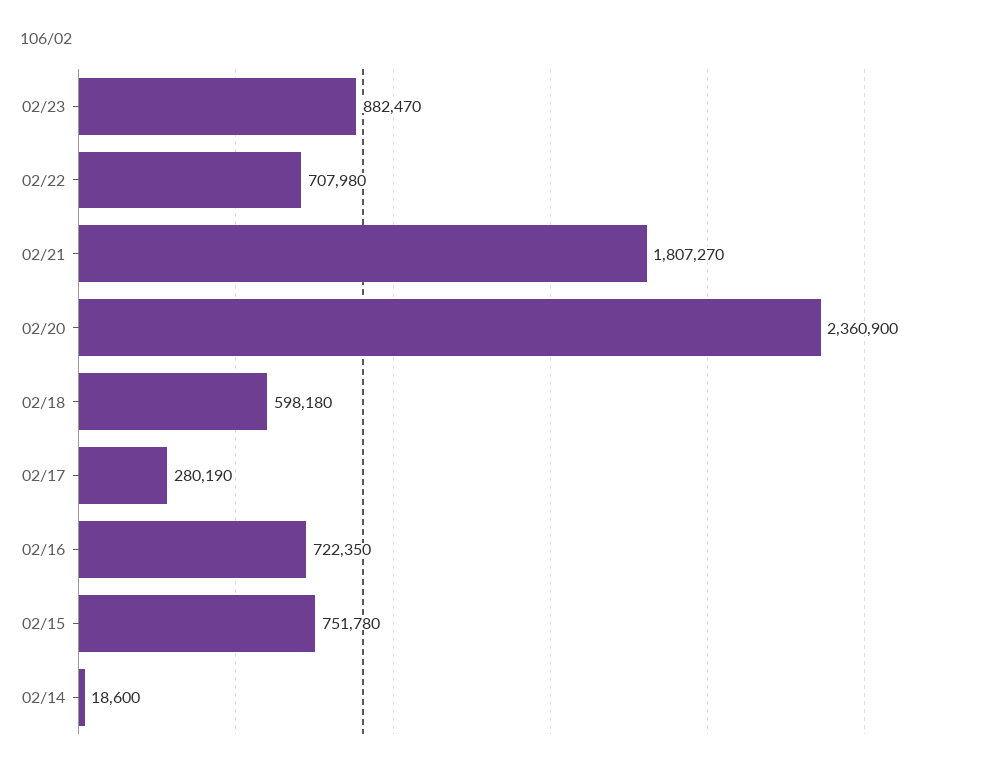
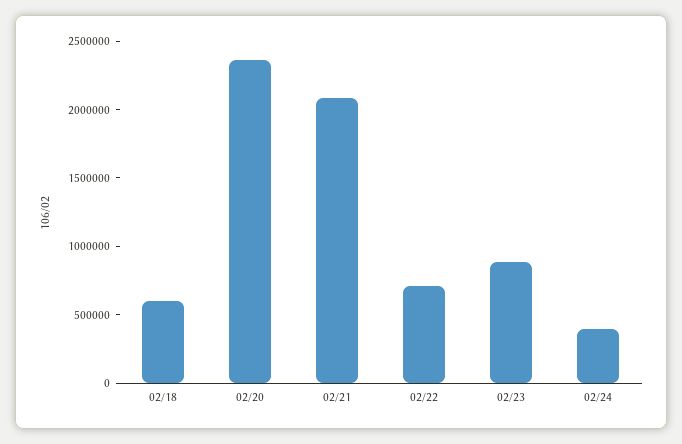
02/21: 1807270 -> 2100000
02/17: 280190 -> none
02/16: 722350 -> none
02/15: 751780 -> none
02/14: 18600 -> none
02/24: none -> 400000

